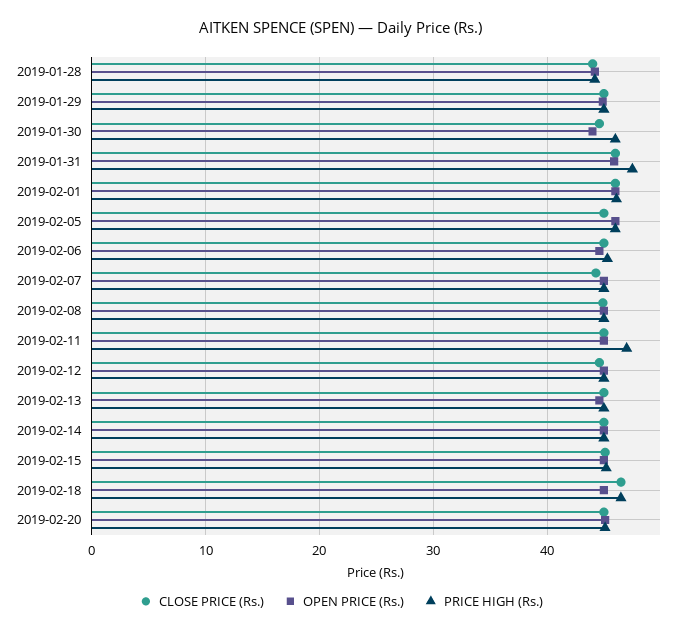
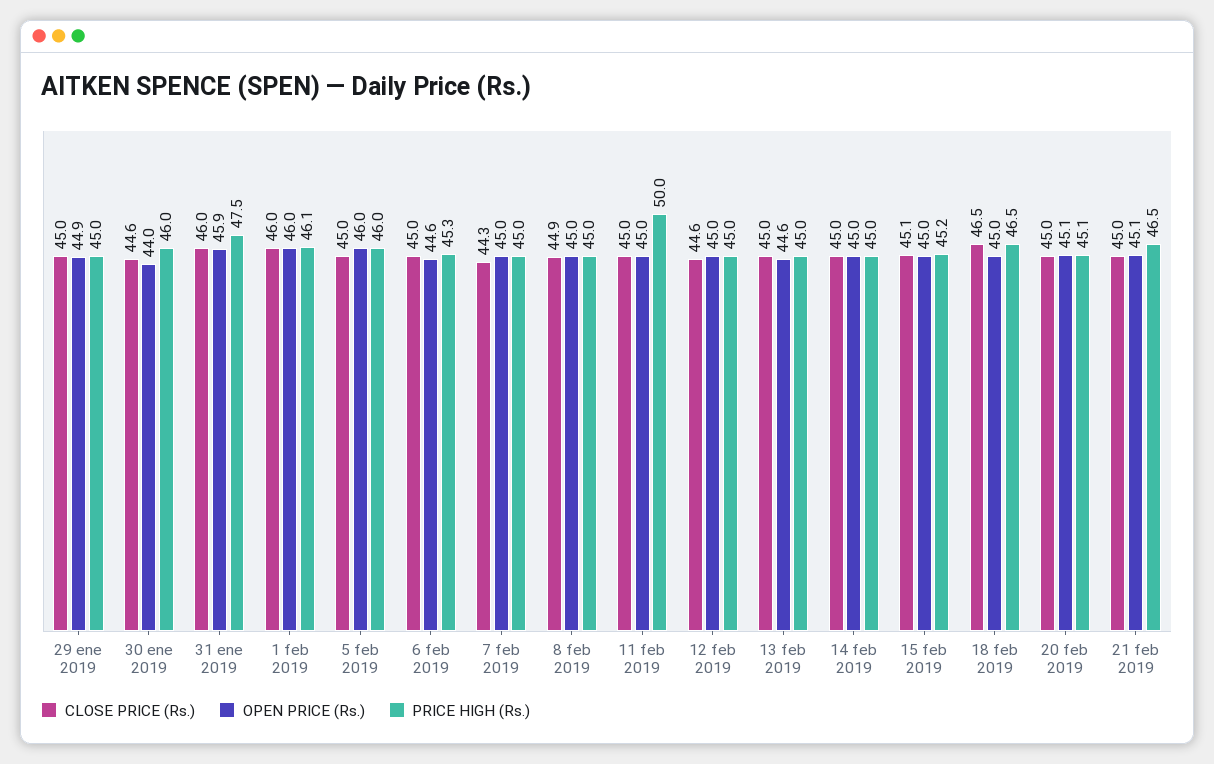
CLOSE PRICE (Rs.), 2019-01-28: 44 -> none
OPEN PRICE (Rs.), 2019-01-28: 44 -> none
PRICE HIGH (Rs.), 2019-01-28: 44 -> none
PRICE HIGH (Rs.), 2019-02-11: 47 -> 50
CLOSE PRICE (Rs.), 21 feb 2019: none -> 45
OPEN PRICE (Rs.), 21 feb 2019: none -> 45.1
PRICE HIGH (Rs.), 21 feb 2019: none -> 46.5

